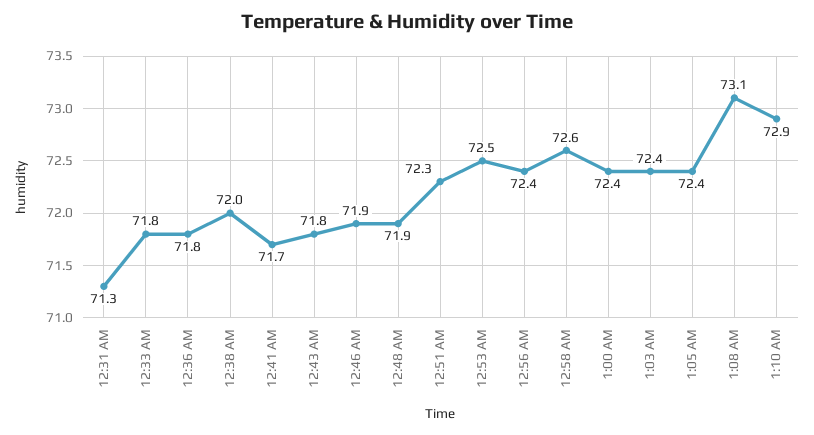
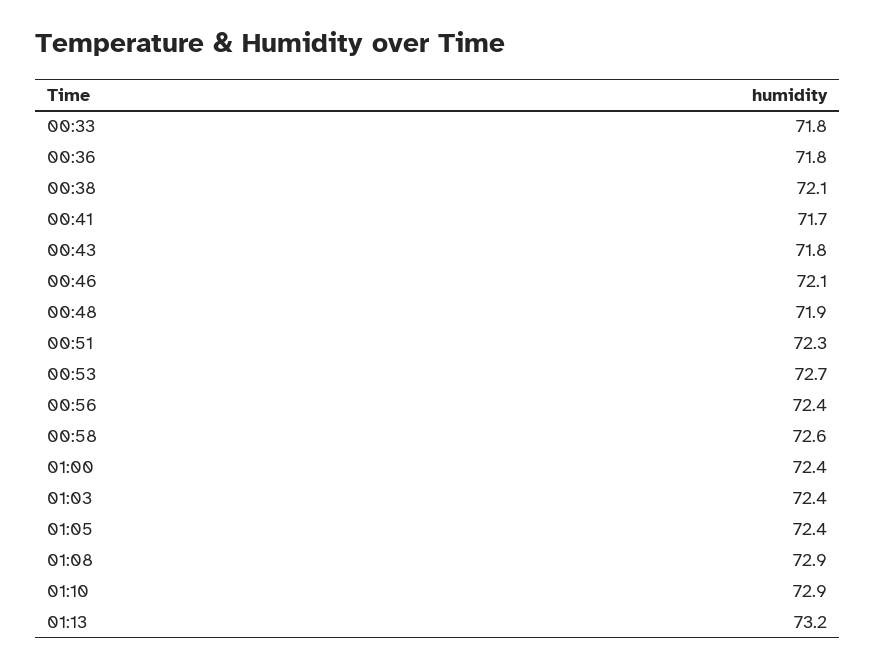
12:31 AM: 71.3 -> none
12:38 AM: 72 -> 72.1
12:46 AM: 71.9 -> 72.1
12:53 AM: 72.5 -> 72.7
1:08 AM: 73.1 -> 72.9
01:13: none -> 73.2

